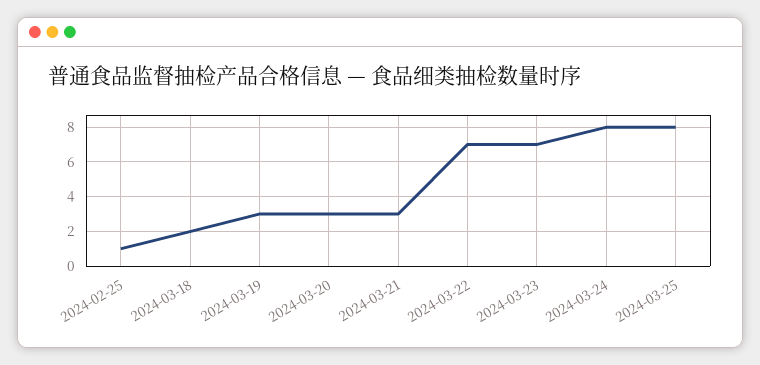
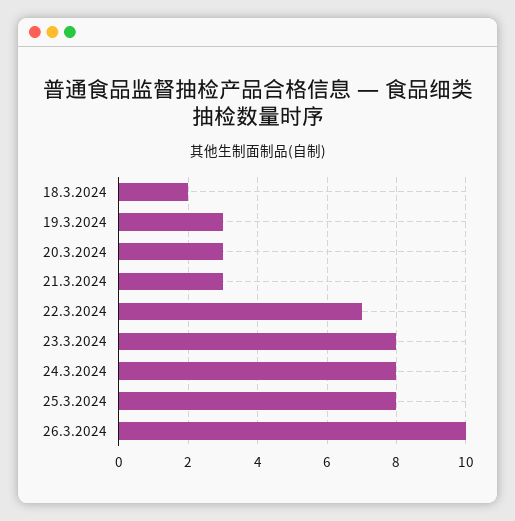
2024-02-25: 1 -> none
2024-03-23: 7 -> 8
26.3.2024: none -> 10

